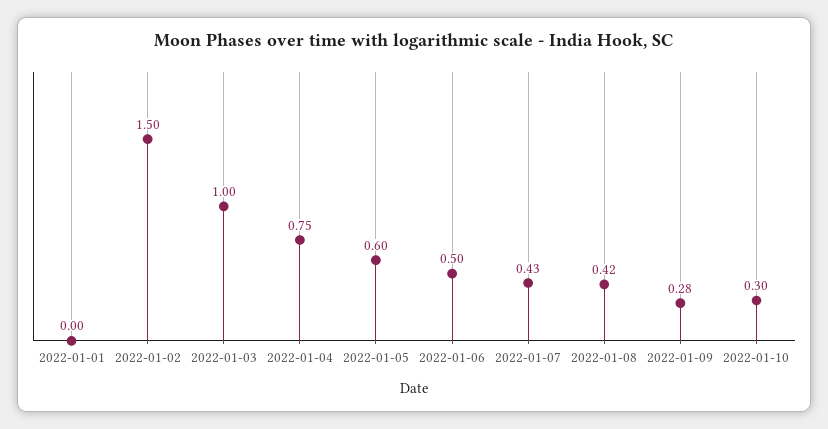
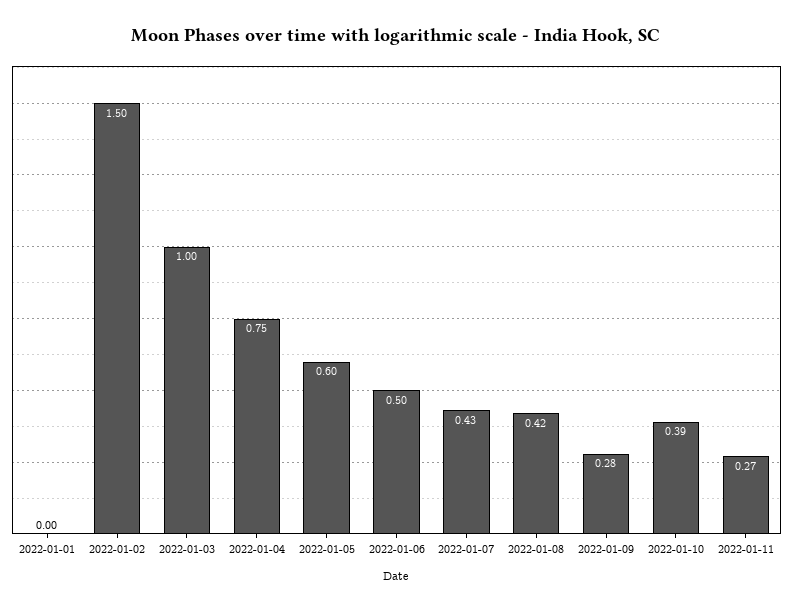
2022-01-10: 0.3 -> 0.39
2022-01-11: none -> 0.27

